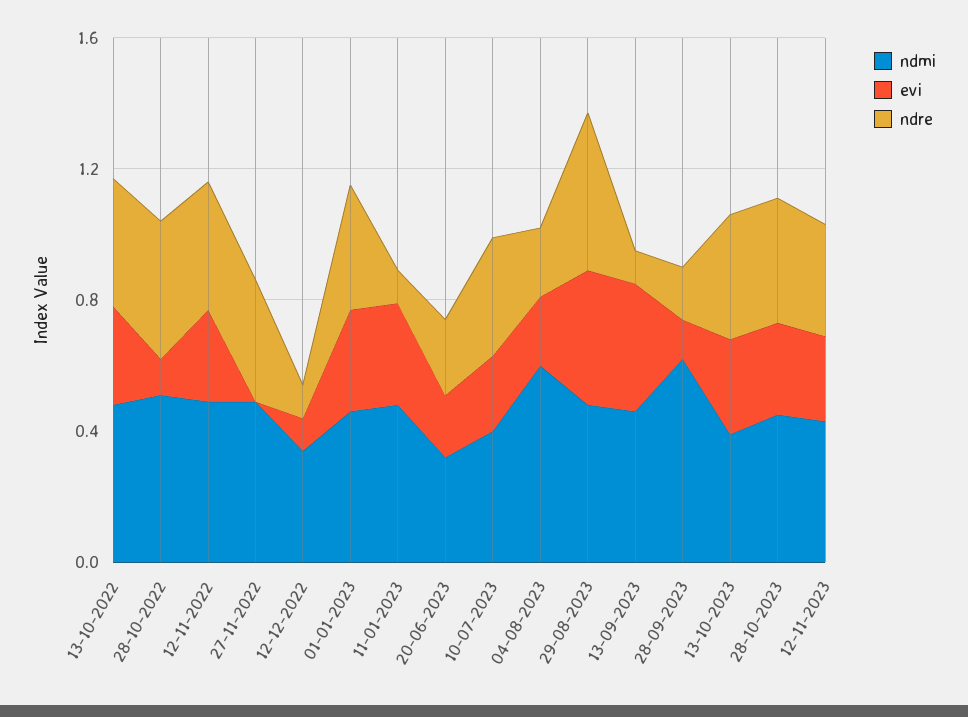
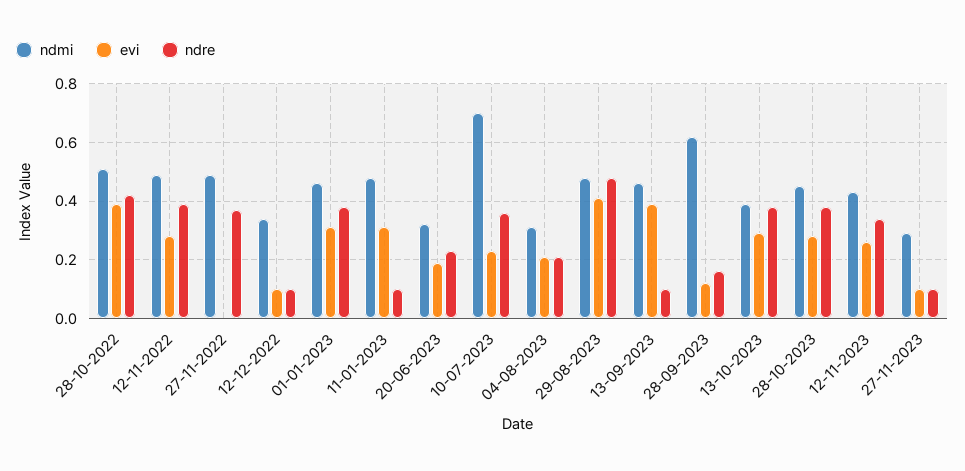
ndmi, 13-10-2022: 0.5 -> none
evi, 13-10-2022: 0.3 -> none
ndre, 13-10-2022: 0.4 -> none
evi, 28-10-2022: 0.1 -> 0.4
ndmi, 10-07-2023: 0.4 -> 0.7
ndmi, 04-08-2023: 0.6 -> 0.3
ndmi, 27-11-2023: none -> 0.3
evi, 27-11-2023: none -> 0.1
ndre, 27-11-2023: none -> 0.1

